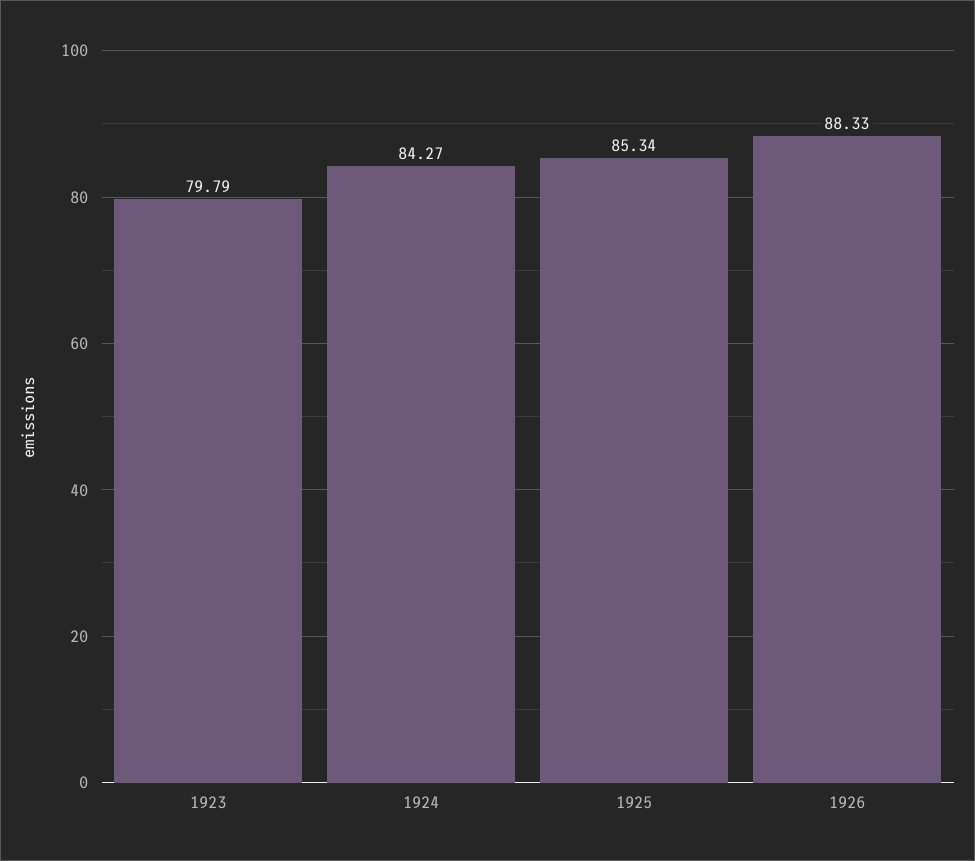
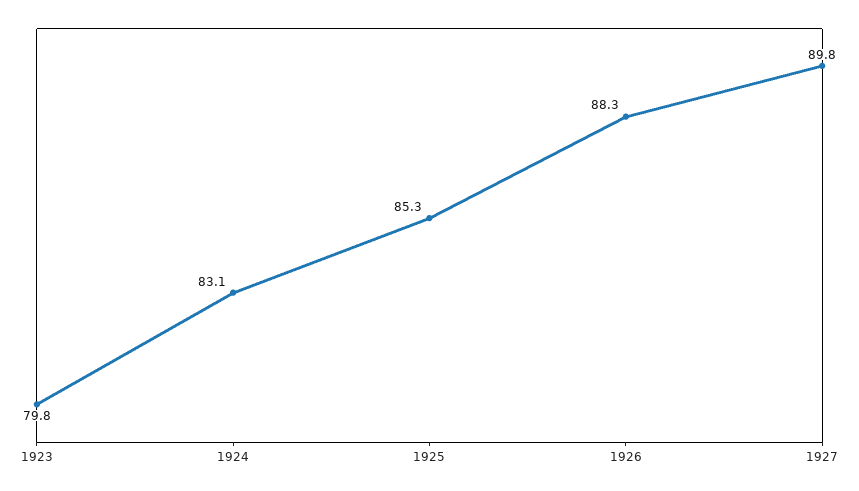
1924: 84.27 -> 83.1
1927: none -> 89.8

